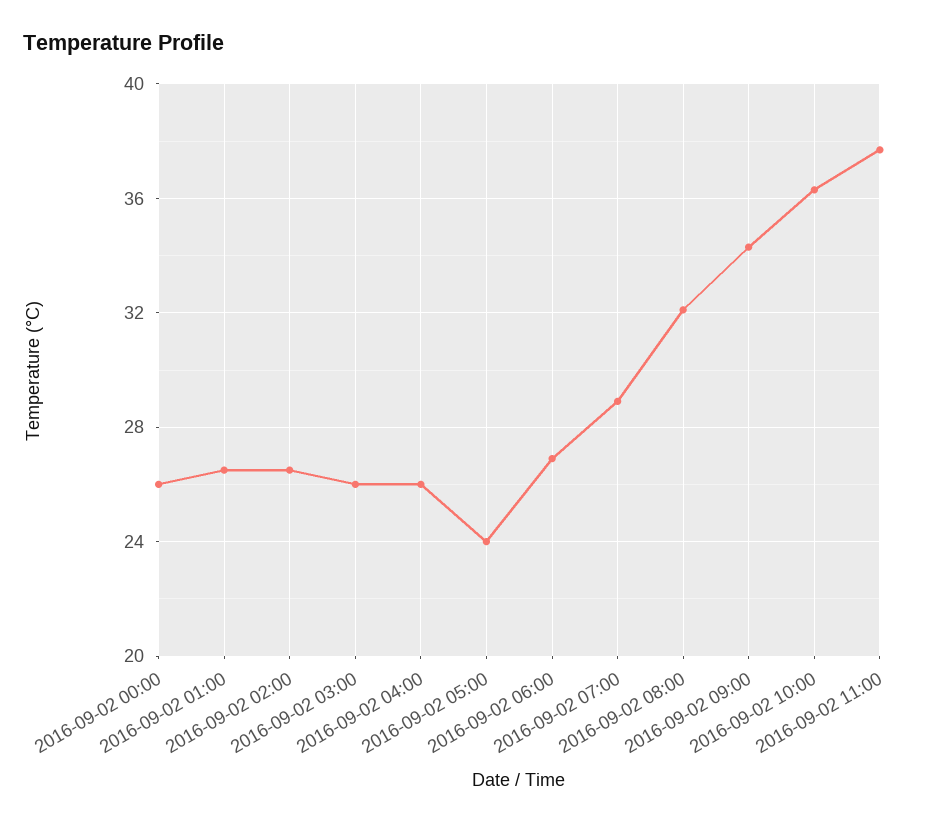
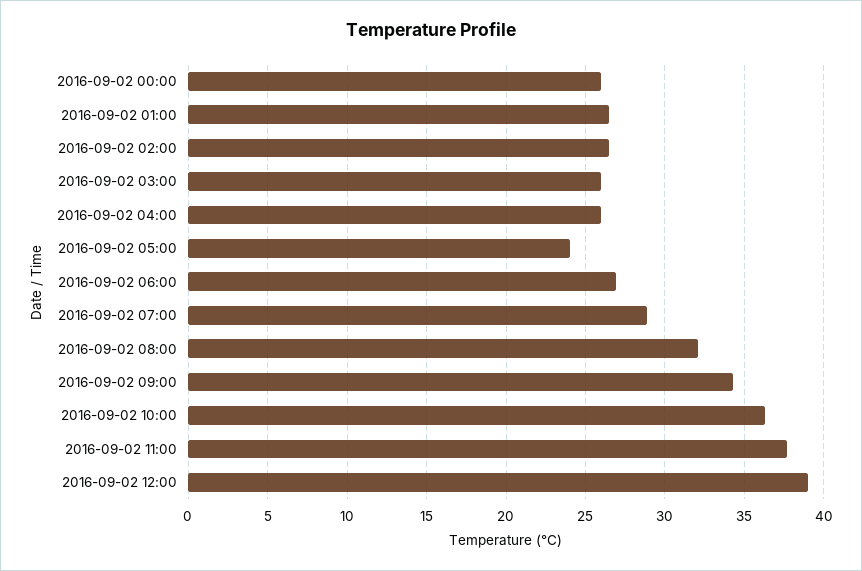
2016-09-02 12:00: none -> 39

